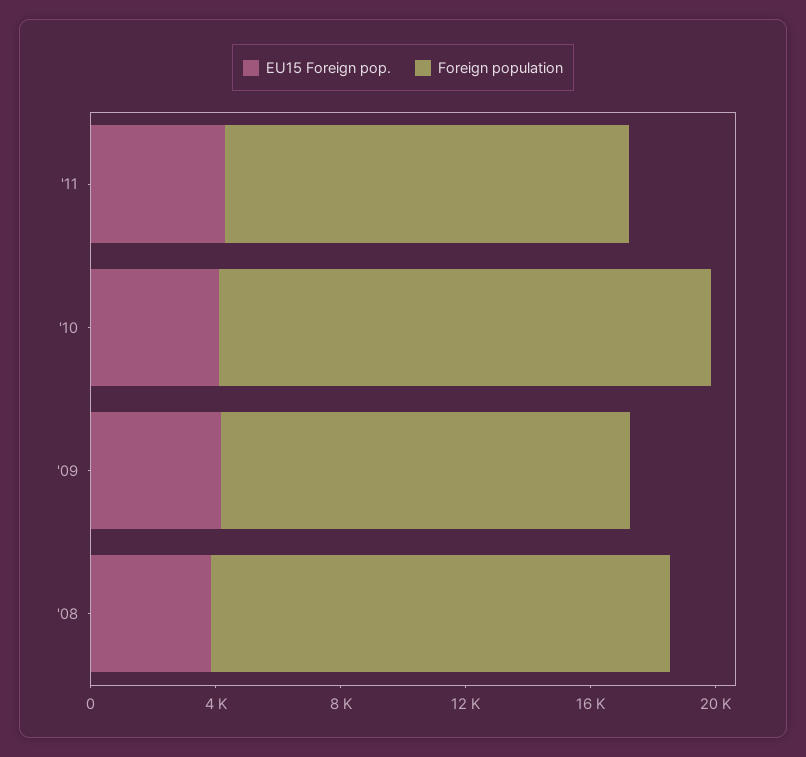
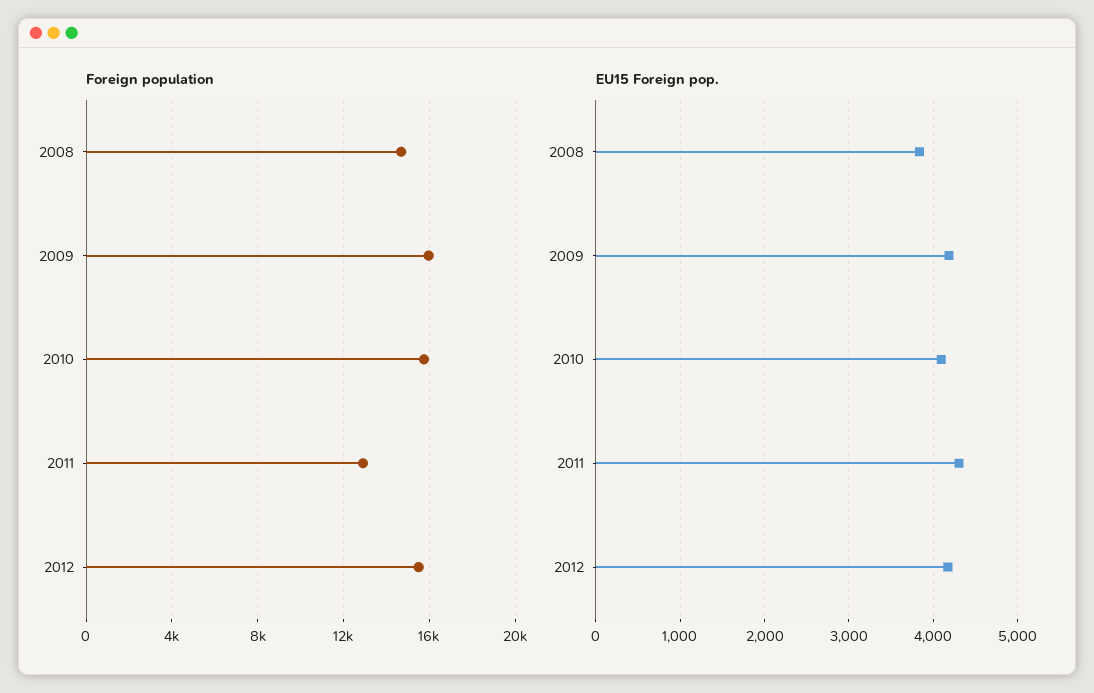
Foreign population, '09: 13000 -> 16000
Foreign population, 2012: none -> 15500
EU15 Foreign pop., 2012: none -> 4200

